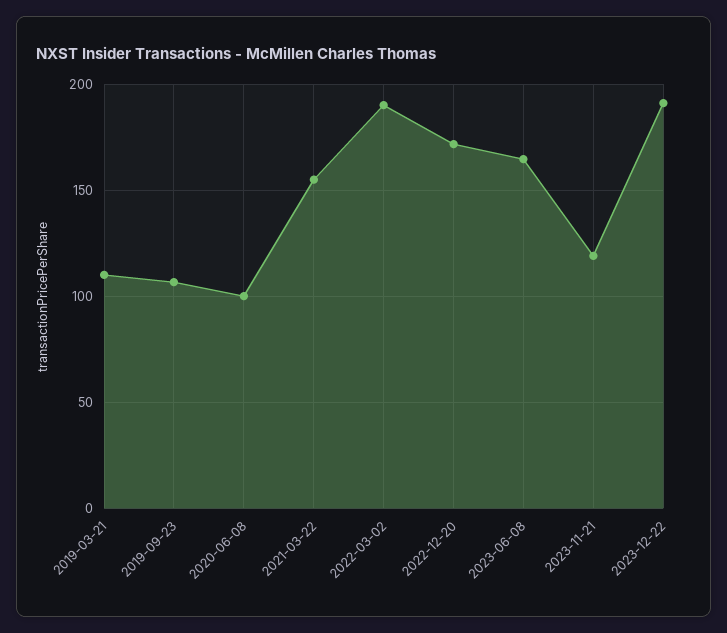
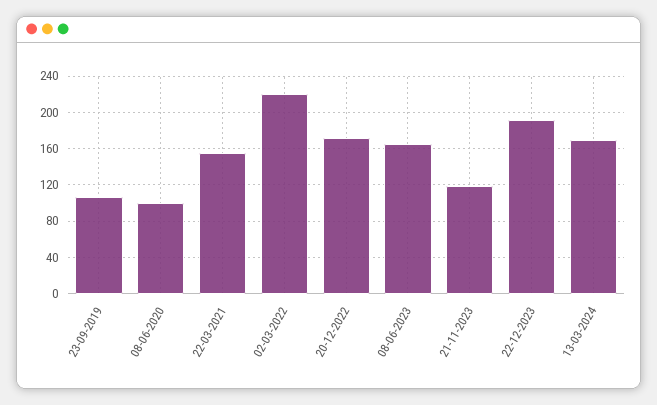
2019-03-21: 110 -> none
2022-03-02: 190 -> 220
13-03-2024: none -> 170

